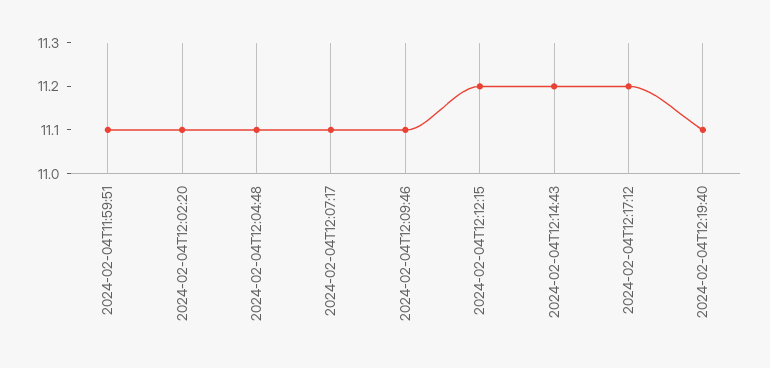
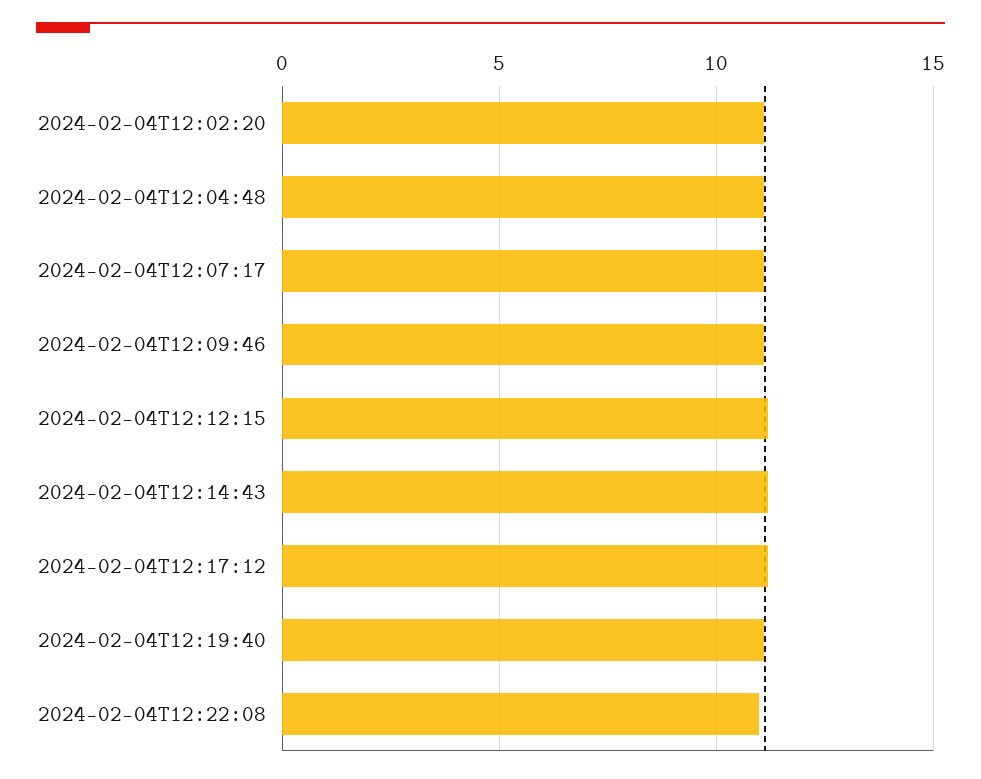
2024-02-04T11:59:51: 11.1 -> none
2024-02-04T12:22:08: none -> 11

